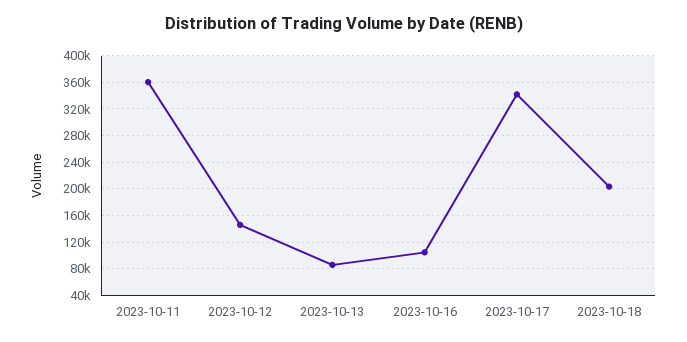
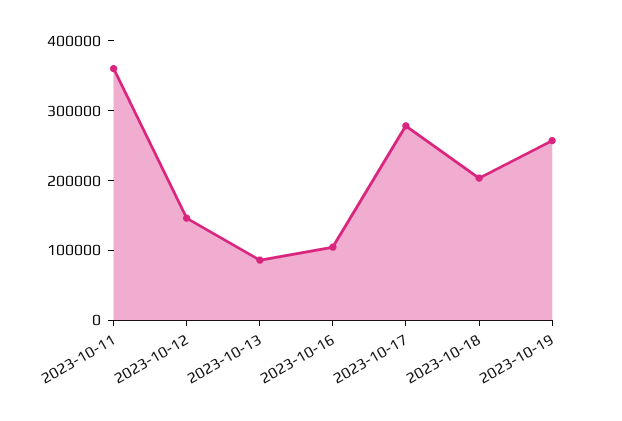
2023-10-17: 340000 -> 280000
2023-10-19: none -> 260000

